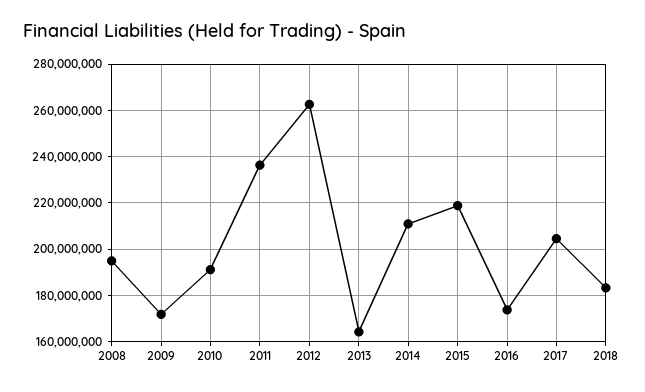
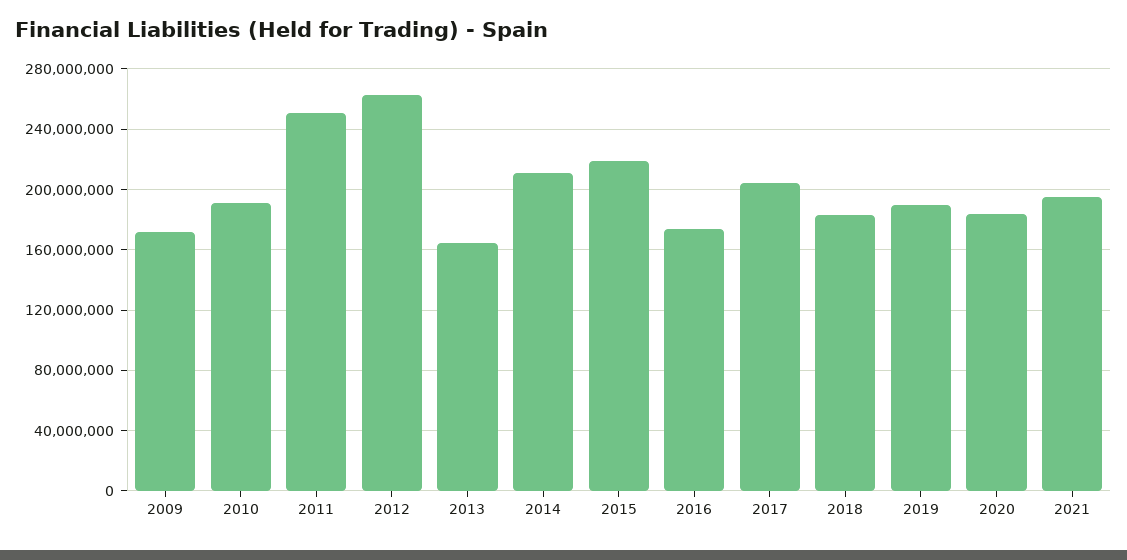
2008: 195000000 -> none
2011: 235000000 -> 250000000
2019: none -> 190000000
2020: none -> 185000000
2021: none -> 195000000

